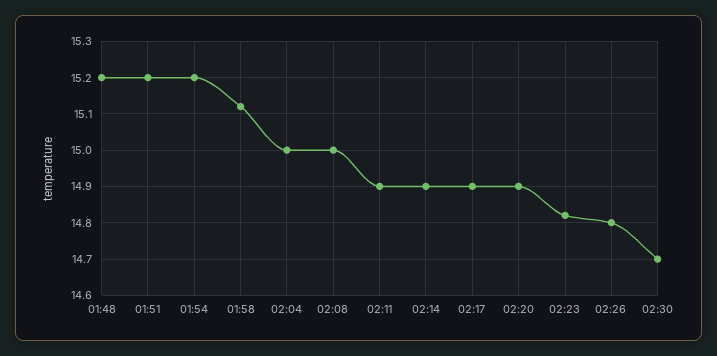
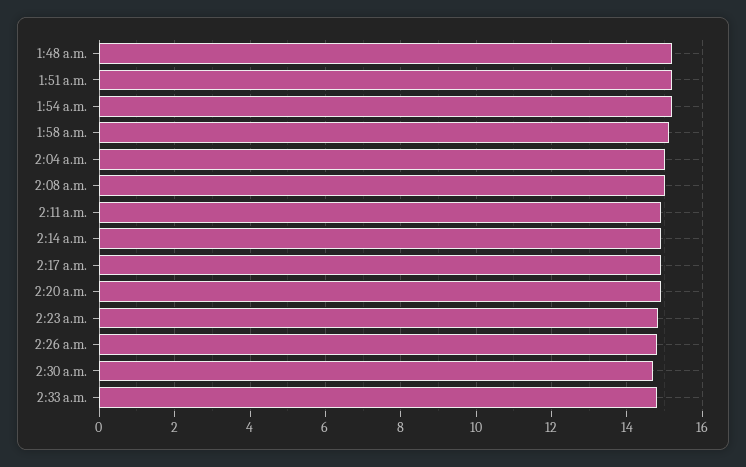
2:33 a.m.: none -> 14.8

